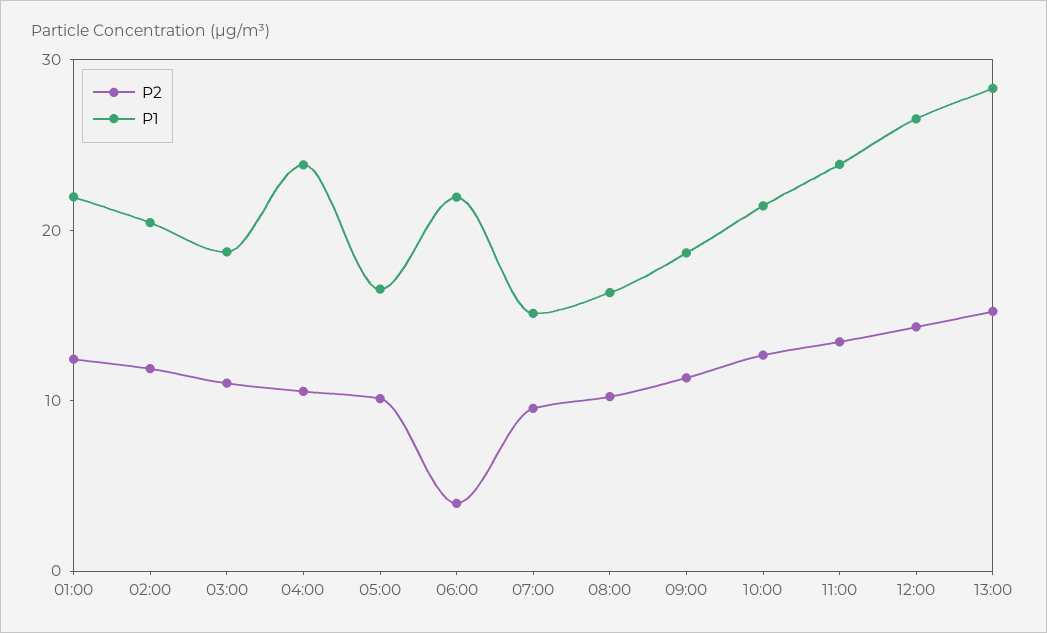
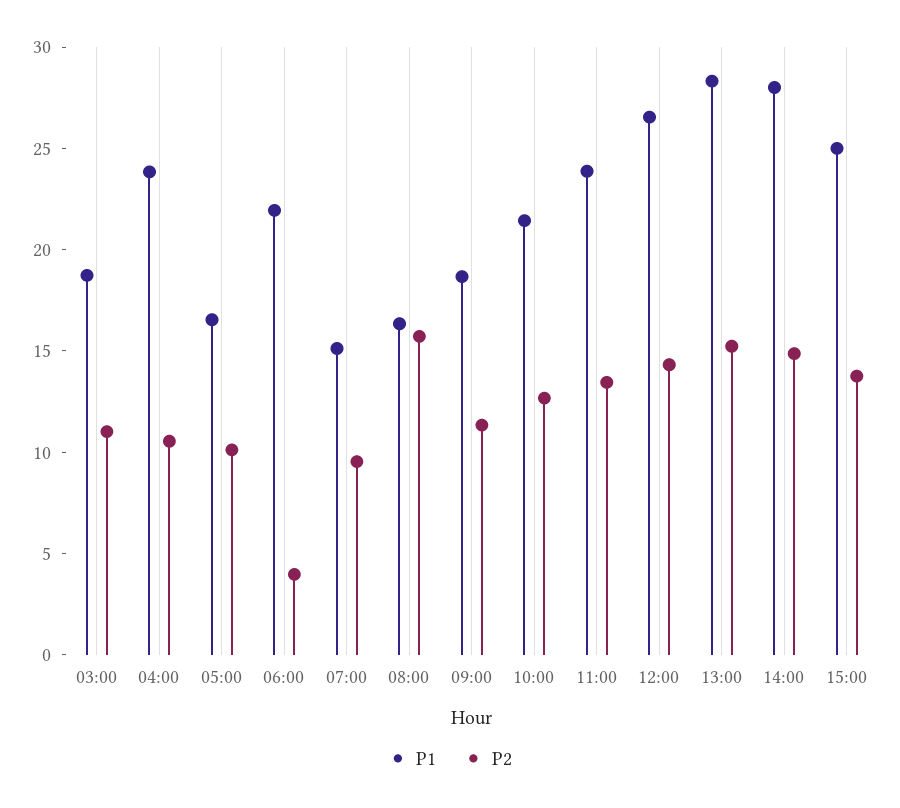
P2, 01:00: 12 -> none
P1, 01:00: 22 -> none
P2, 02:00: 12 -> none
P1, 02:00: 20 -> none
P2, 08:00: 10 -> 16
P1, 14:00: none -> 28
P2, 14:00: none -> 15
P1, 15:00: none -> 25
P2, 15:00: none -> 14

